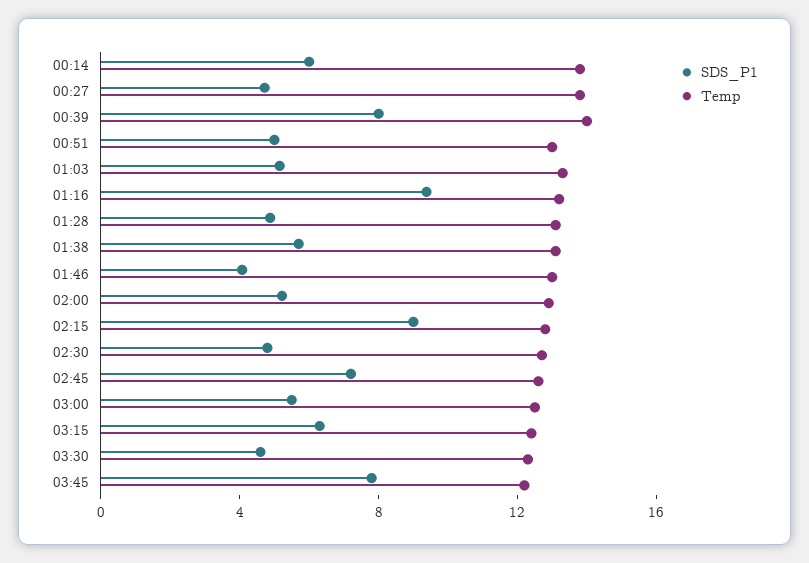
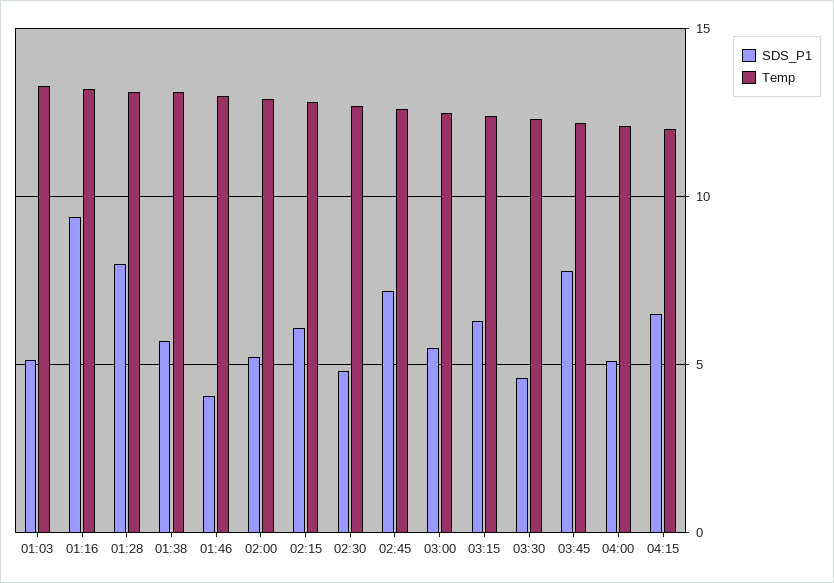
SDS_P1, 00:14: 6 -> none
Temp, 00:14: 14 -> none
SDS_P1, 00:27: 5 -> none
Temp, 00:27: 14 -> none
SDS_P1, 00:39: 8 -> none
Temp, 00:39: 14 -> none
SDS_P1, 00:51: 5 -> none
Temp, 00:51: 13 -> none
SDS_P1, 01:28: 5 -> 8
SDS_P1, 02:15: 9 -> 6
SDS_P1, 04:00: none -> 5
Temp, 04:00: none -> 12
SDS_P1, 04:15: none -> 6.5
Temp, 04:15: none -> 12

